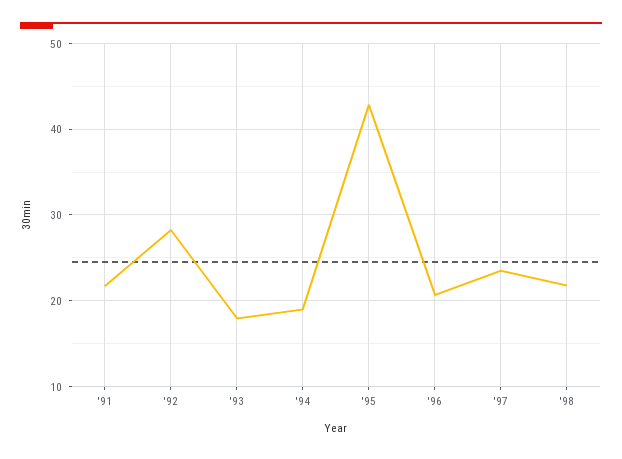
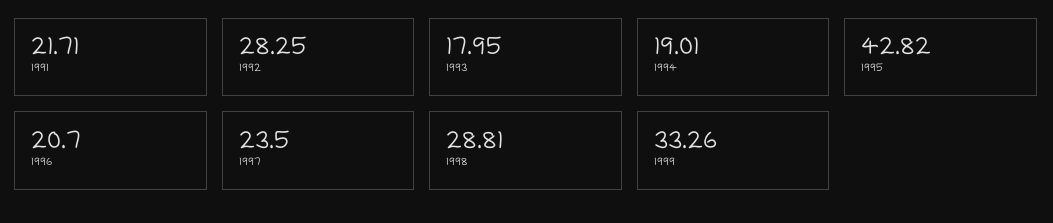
'98: 22 -> 28.81
1999: none -> 33.26

